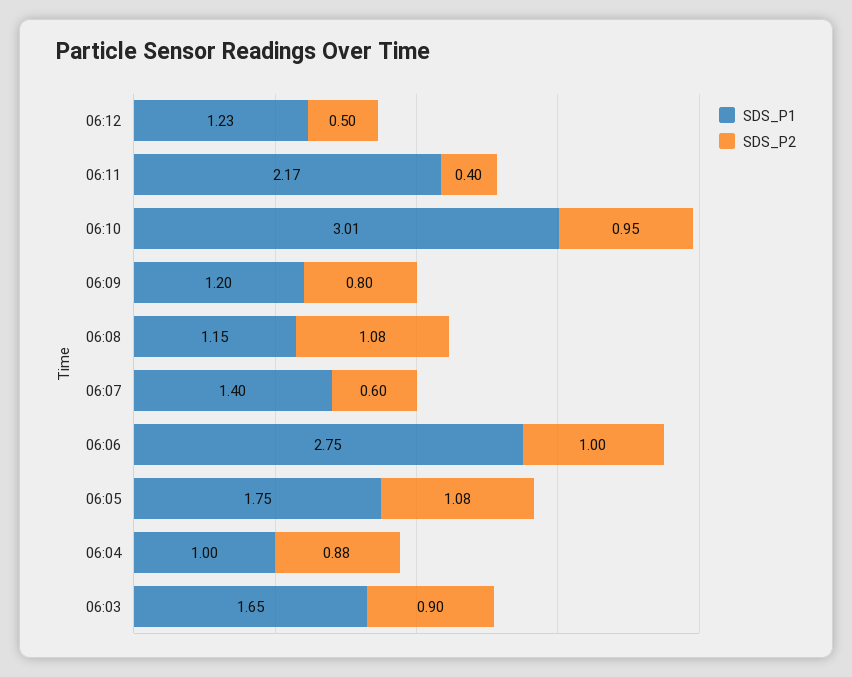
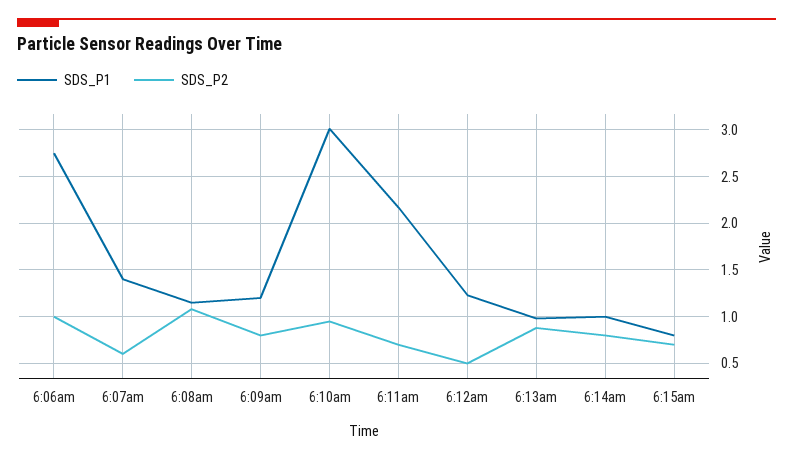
SDS_P2, 06:11: 0.4 -> 0.7
SDS_P1, 06:05: 1.75 -> none
SDS_P2, 06:05: 1.08 -> none
SDS_P1, 06:04: 1 -> none
SDS_P2, 06:04: 0.88 -> none
SDS_P1, 06:03: 1.65 -> none
SDS_P2, 06:03: 0.9 -> none
SDS_P1, 6:13am: none -> 1
SDS_P2, 6:13am: none -> 0.9
SDS_P1, 6:14am: none -> 1
SDS_P2, 6:14am: none -> 0.8
SDS_P1, 6:15am: none -> 0.8
SDS_P2, 6:15am: none -> 0.7

